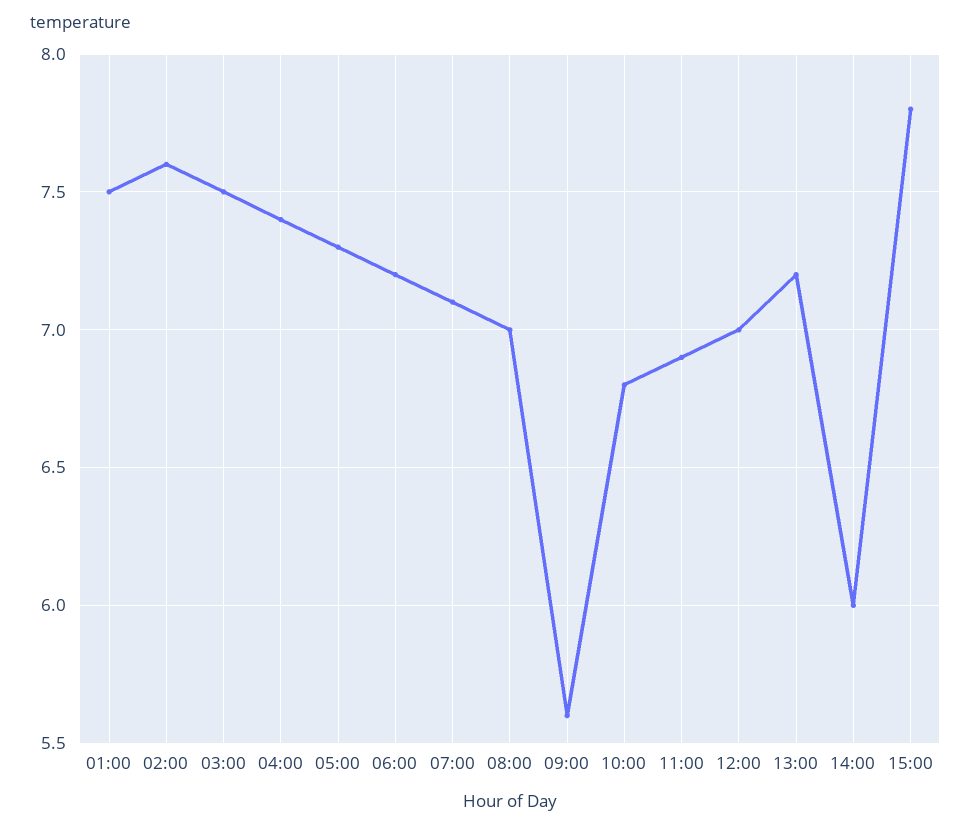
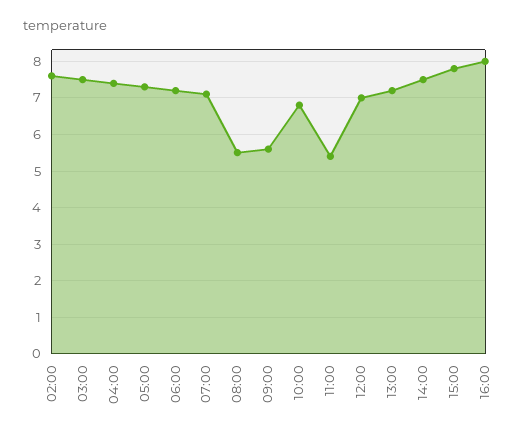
01:00: 7.5 -> none
08:00: 7 -> 5.5
11:00: 6.9 -> 5.5
14:00: 6 -> 7.5
16:00: none -> 8

